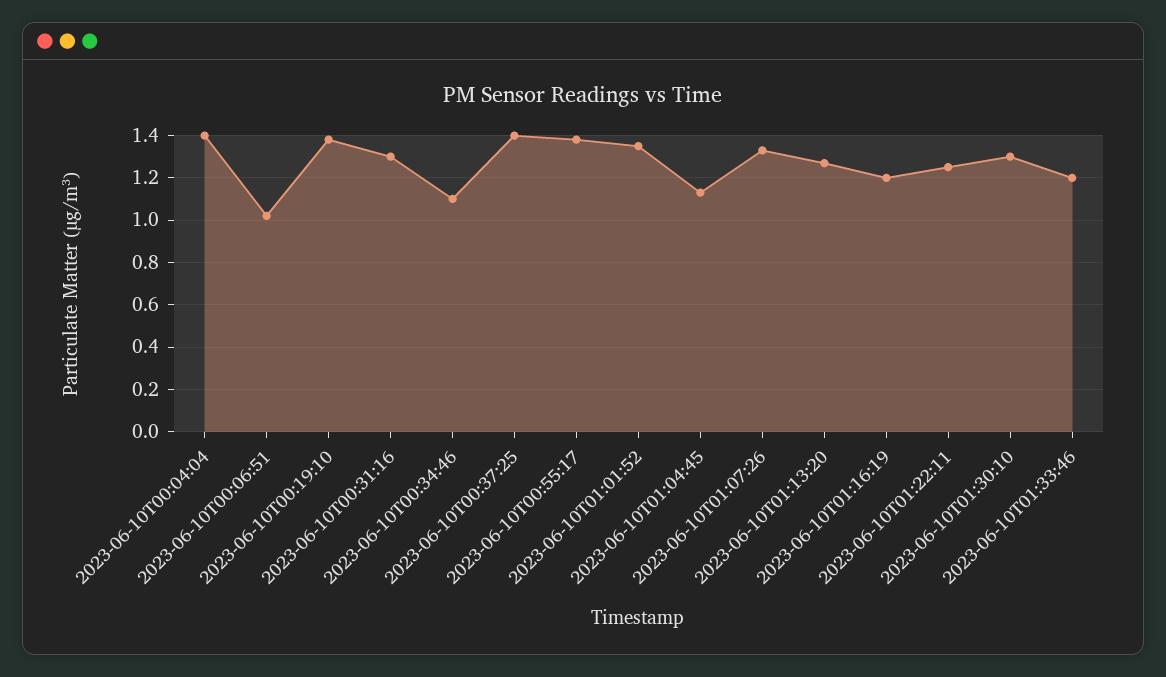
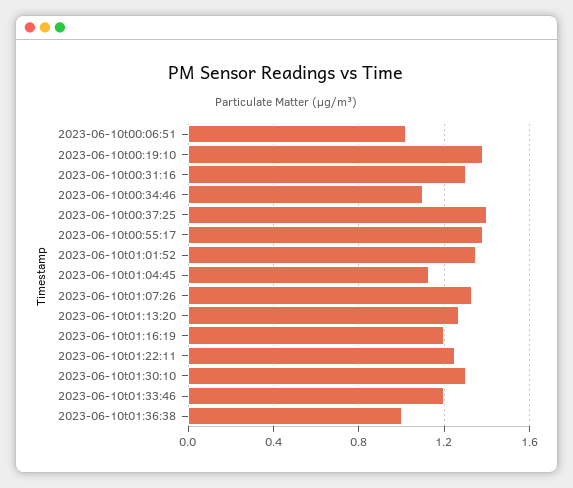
2023-06-10T00:04:04: 1.4 -> none
2023-06-10t01:36:38: none -> 1

